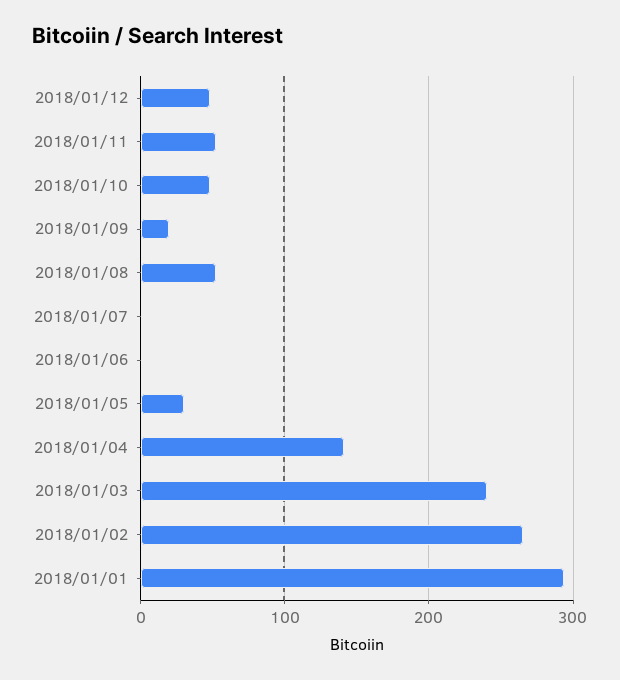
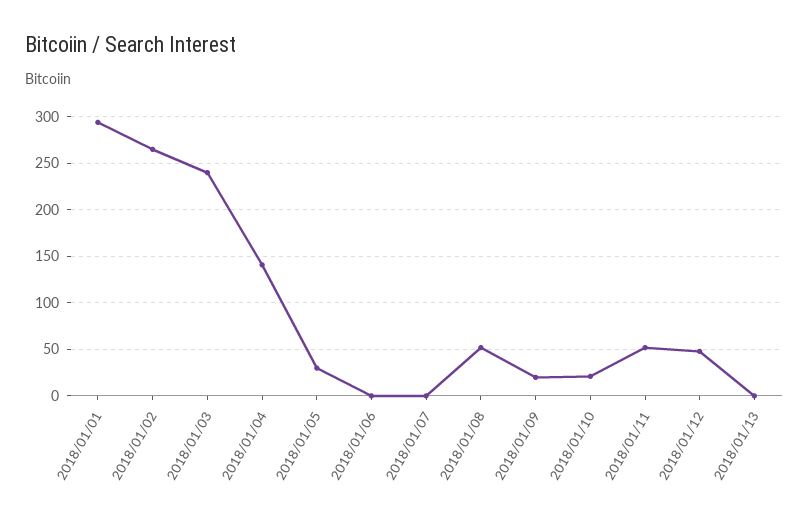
2018/01/10: 50 -> 20
2018/01/13: none -> 0

